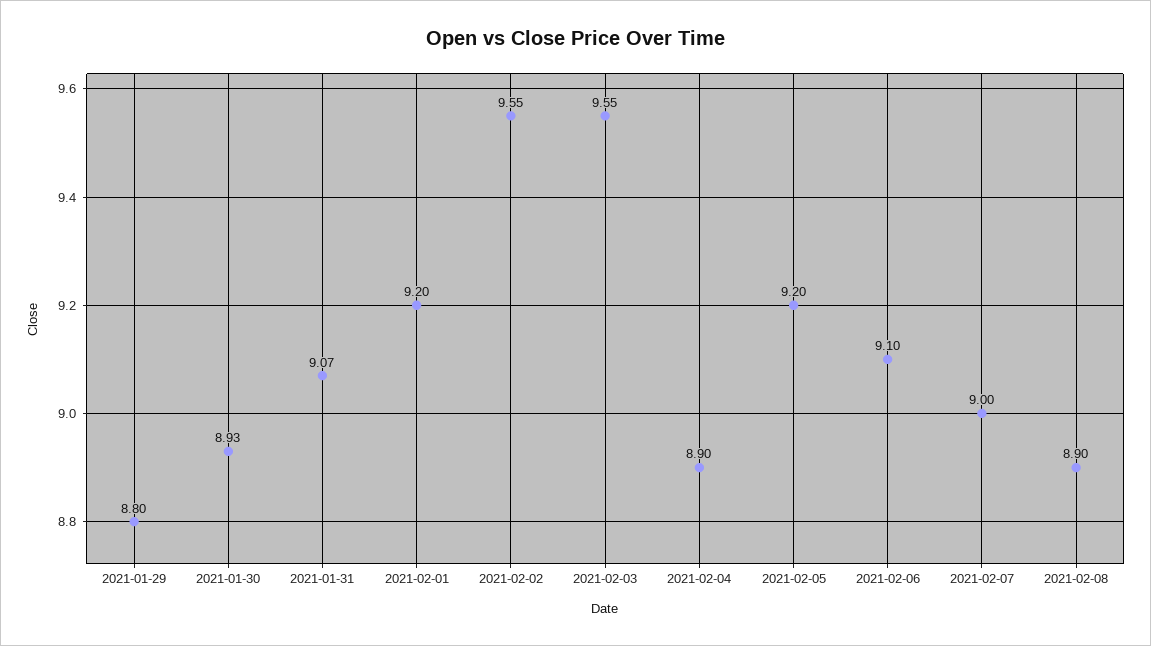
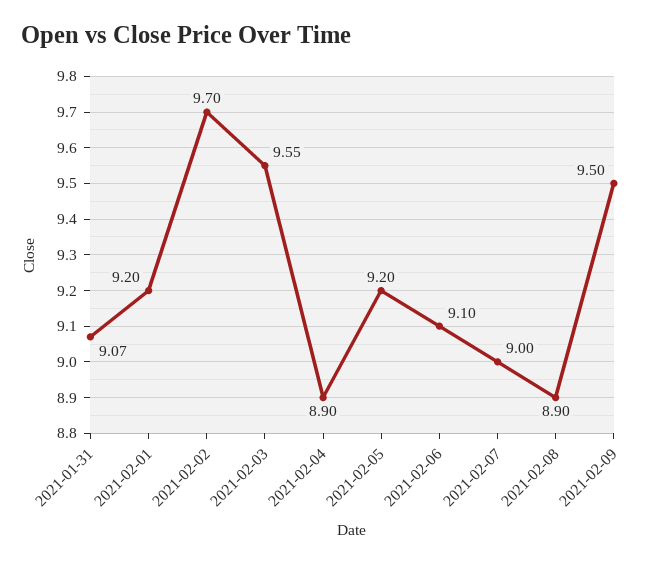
2021-01-29: 8.8 -> none
2021-01-30: 8.93 -> none
2021-02-02: 9.55 -> 9.7
2021-02-09: none -> 9.5

